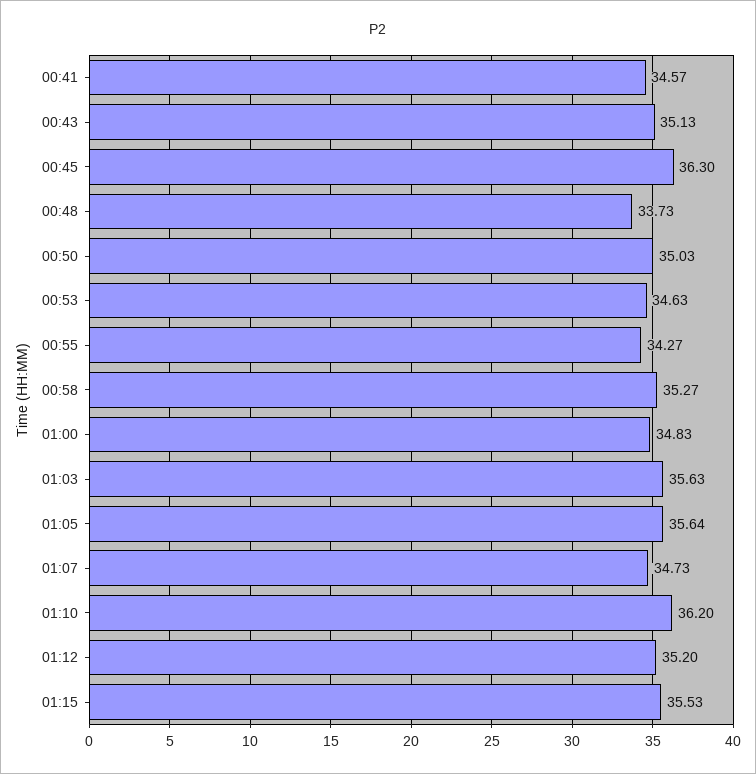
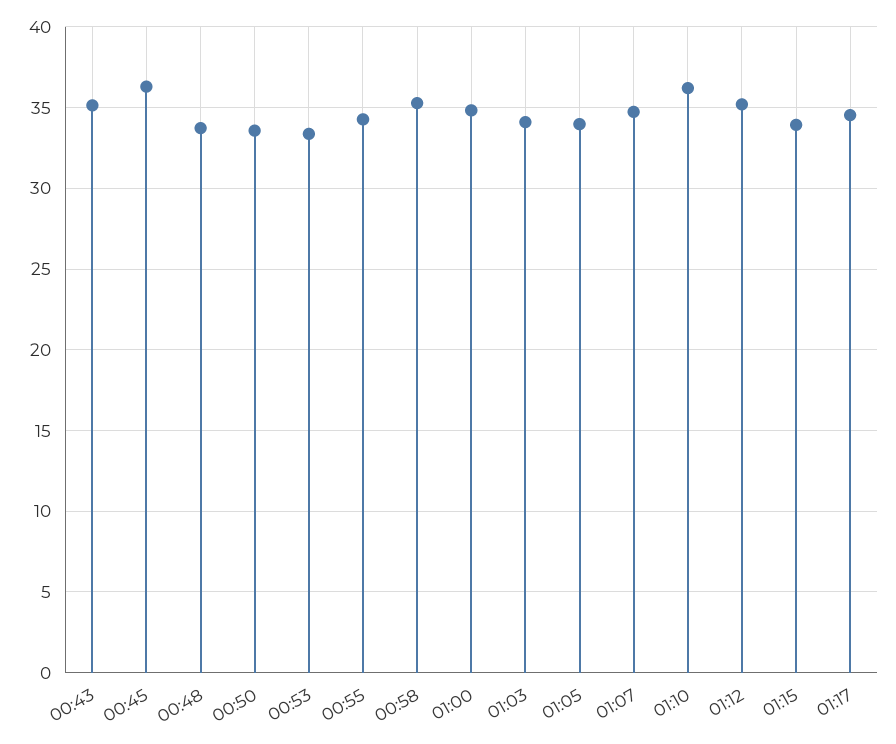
00:41: 34.57 -> none
00:50: 35.03 -> 33.5
00:53: 34.63 -> 33.5
01:03: 35.63 -> 34
01:05: 35.64 -> 34
01:15: 35.53 -> 34
01:17: none -> 34.5

